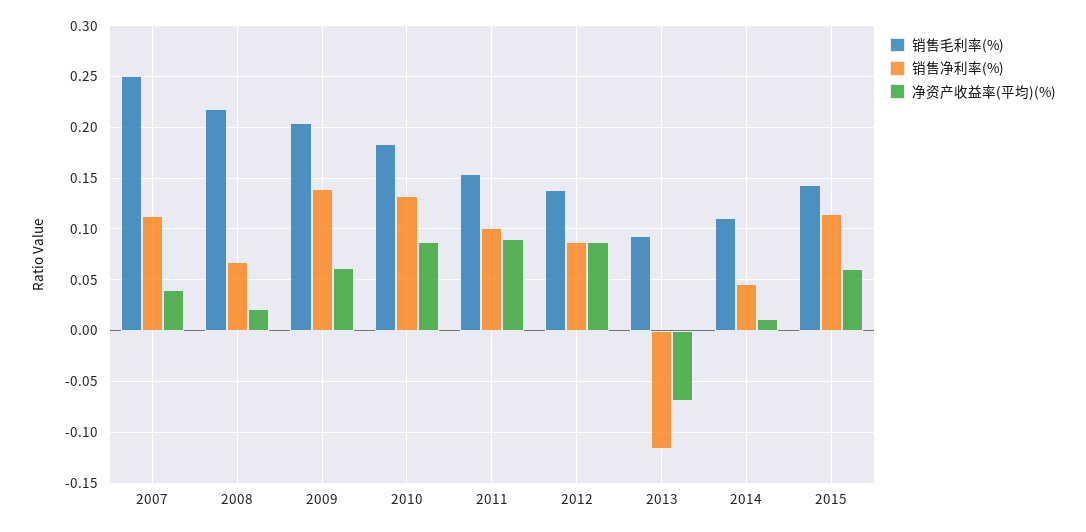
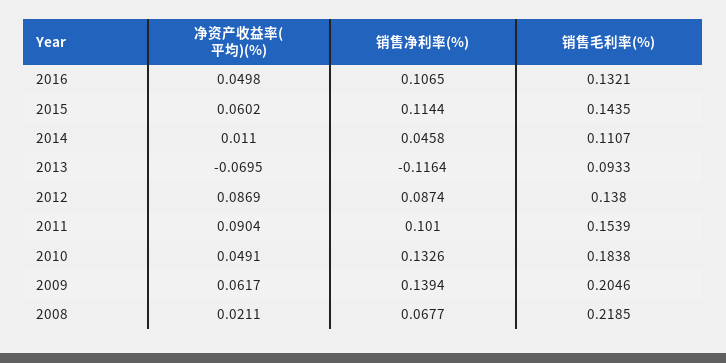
销售毛利率(%), 2007: 0.25 -> none
销售净利率(%), 2007: 0.11 -> none
净资产收益率(平均)(%), 2007: 0.04 -> none
净资产收益率(平均)(%), 2010: 0.09 -> 0.0491
净资产收益率(平均)(%), 2016: none -> 0.0498
销售净利率(%), 2016: none -> 0.1065
销售毛利率(%), 2016: none -> 0.1321

